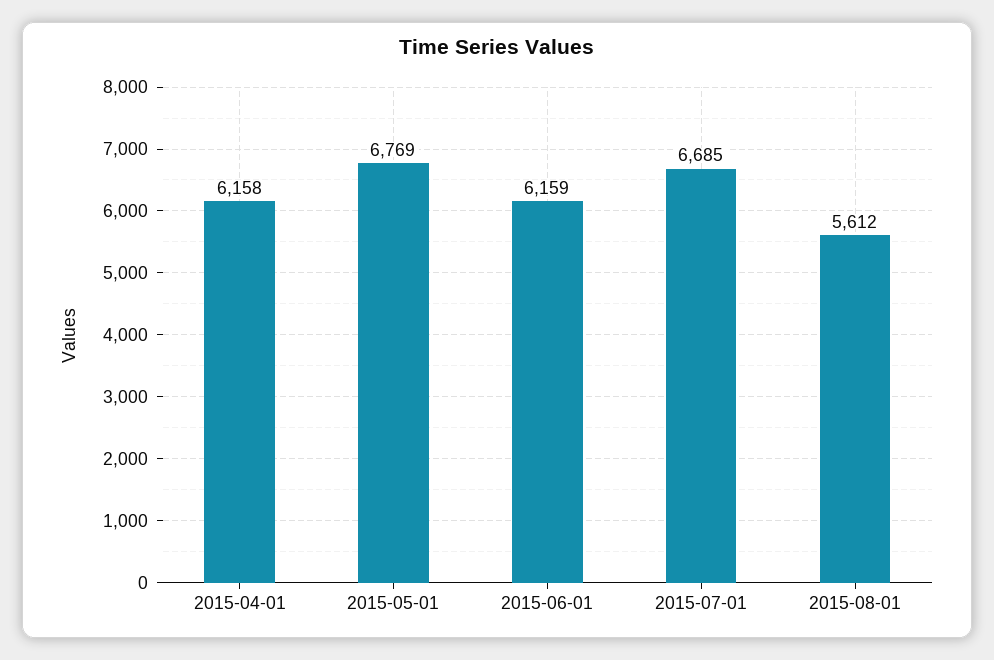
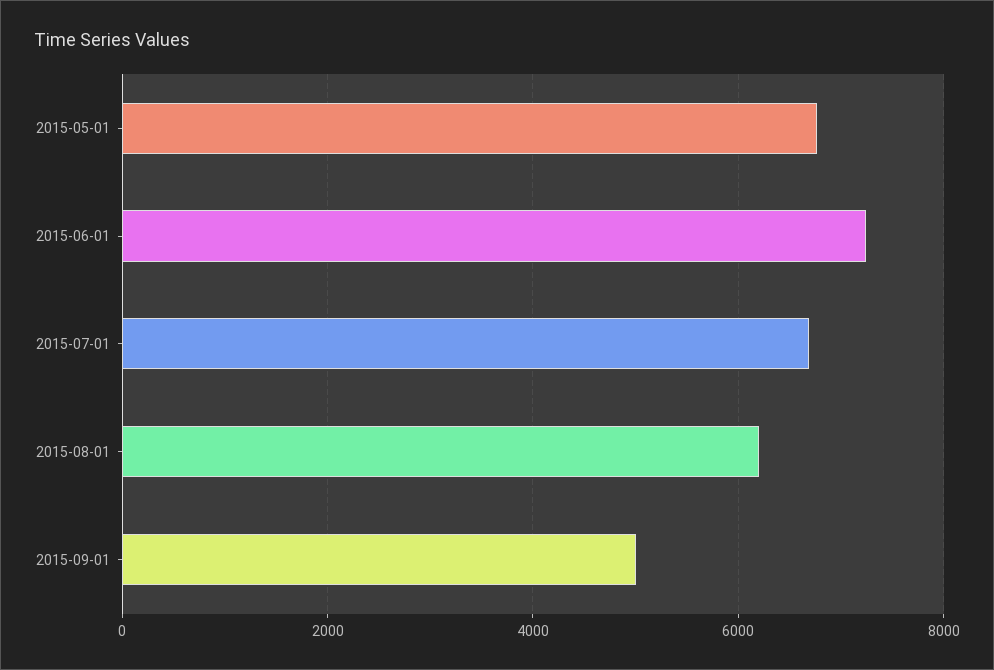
2015-04-01: 6158 -> none
2015-06-01: 6159 -> 7200
2015-08-01: 5612 -> 6200
2015-09-01: none -> 5000

